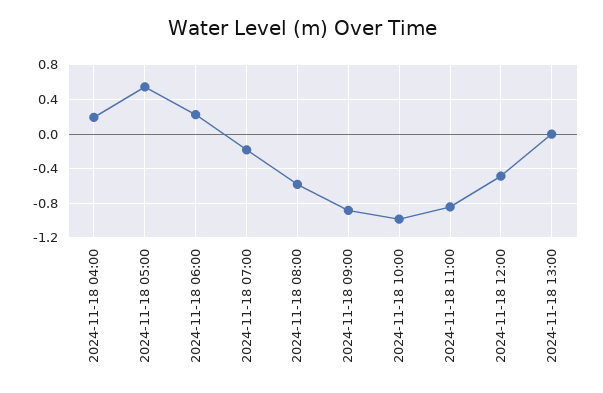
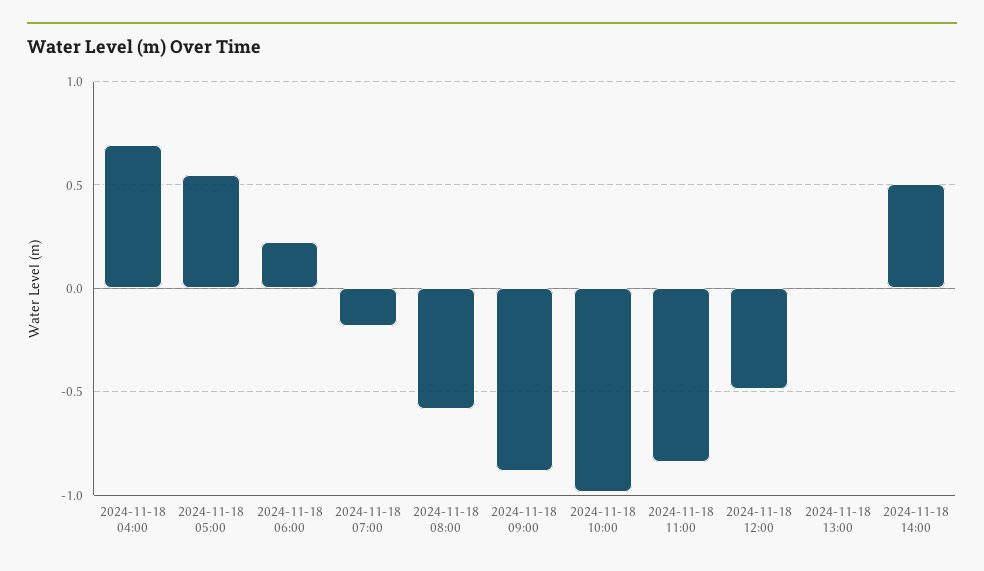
2024-11-18 04:00: 0.2 -> 0.7
2024-11-18 14:00: none -> 0.5

